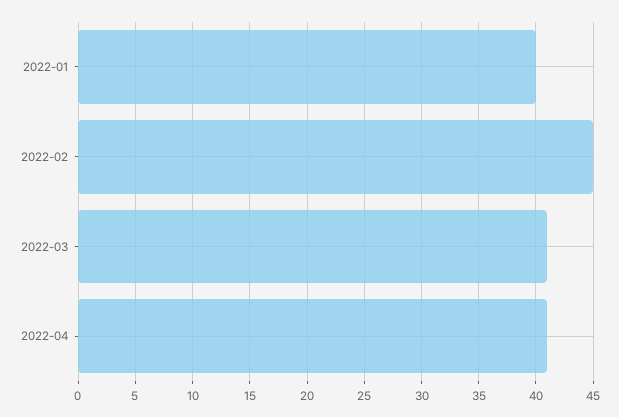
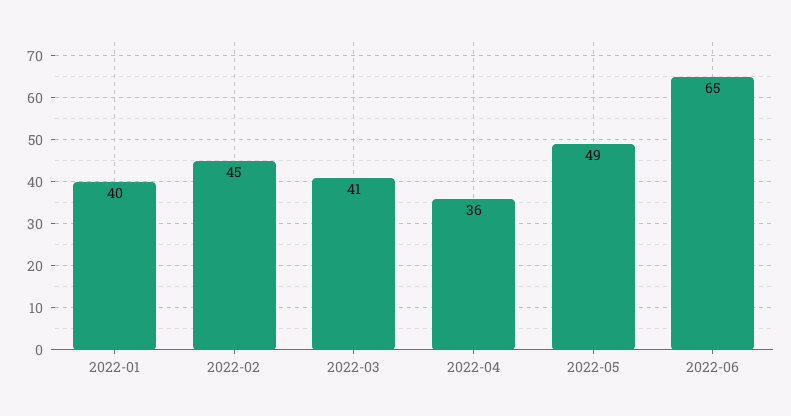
2022-04: 41 -> 36
2022-05: none -> 49
2022-06: none -> 65

